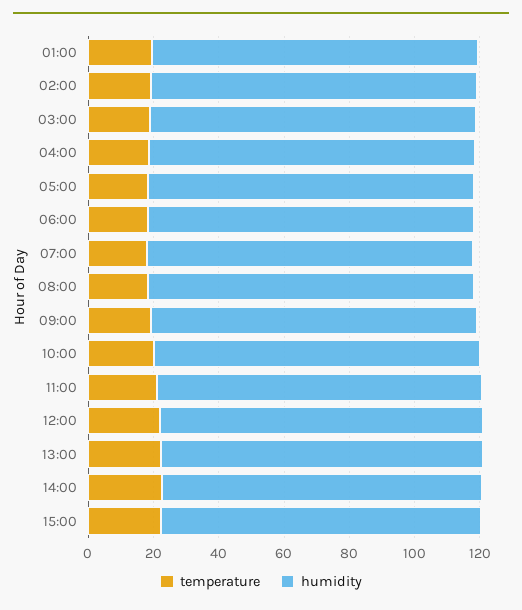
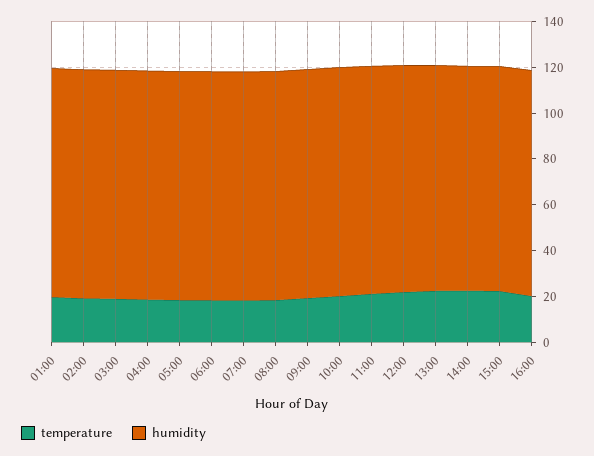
temperature, 16:00: none -> 20
humidity, 16:00: none -> 100

